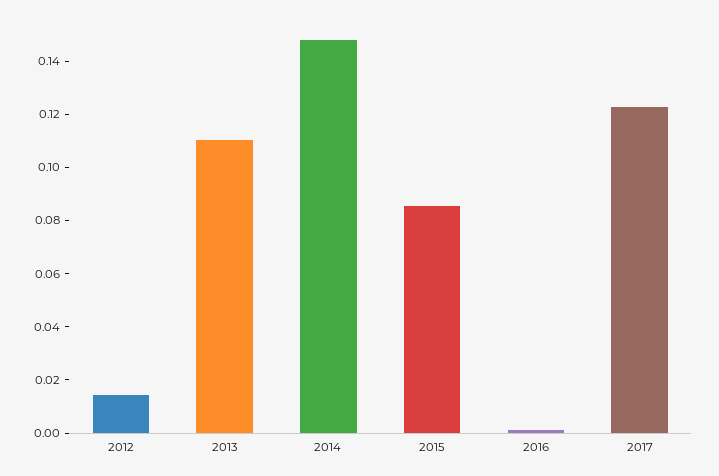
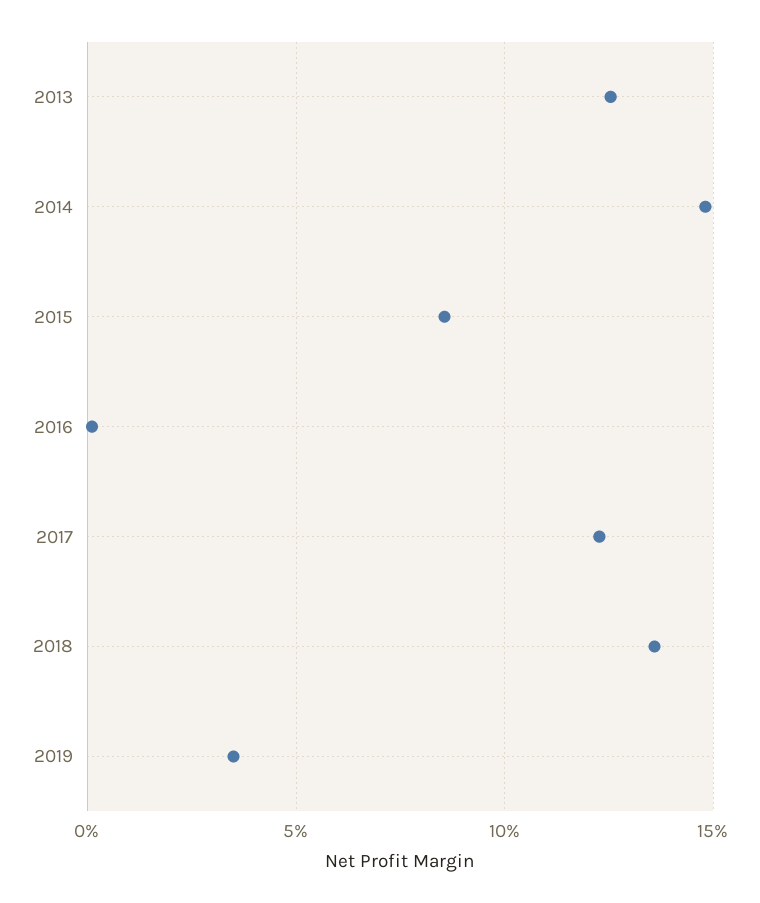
2012: 0.015 -> none
2013: 0.11 -> 0.125
2018: none -> 0.135
2019: none -> 0.035

